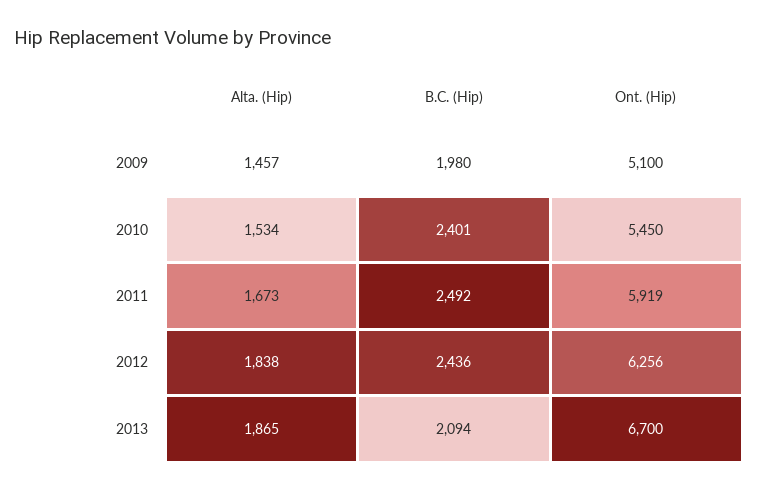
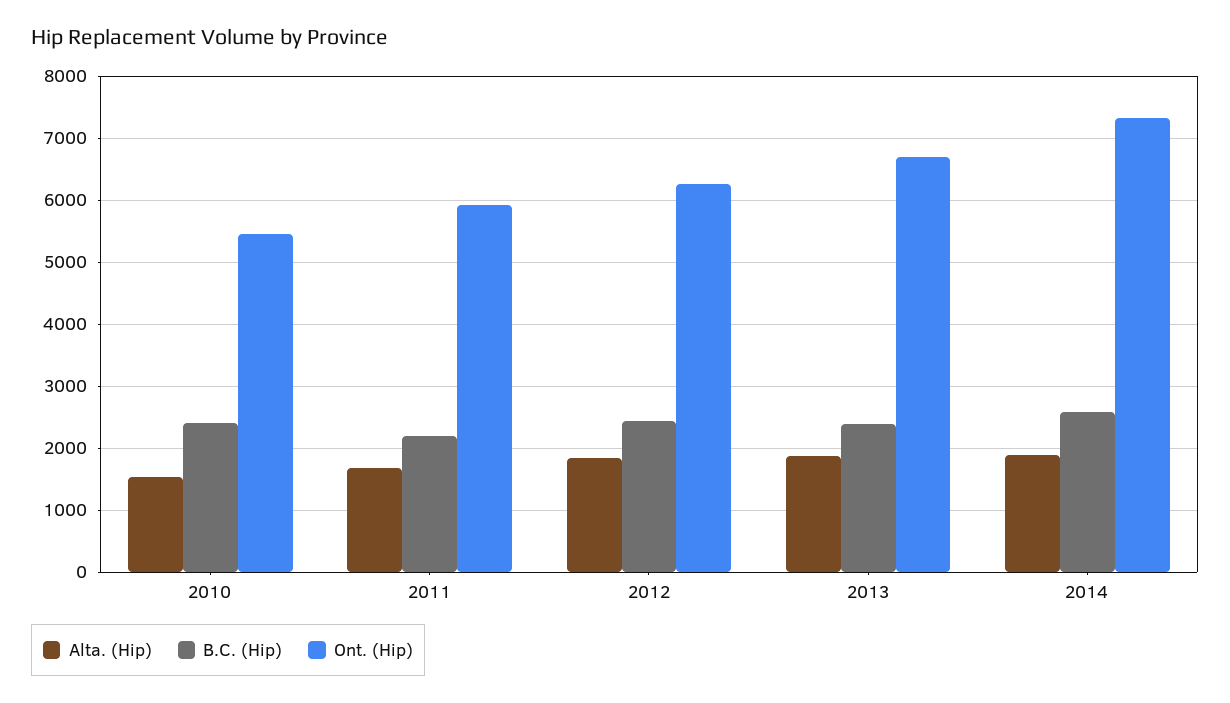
Alta. (Hip), 2009: 1457 -> none
B.C. (Hip), 2009: 1980 -> none
Ont. (Hip), 2009: 5100 -> none
B.C. (Hip), 2011: 2492 -> 2200
B.C. (Hip), 2013: 2094 -> 2400
Alta. (Hip), 2014: none -> 1900
B.C. (Hip), 2014: none -> 2600
Ont. (Hip), 2014: none -> 7300

